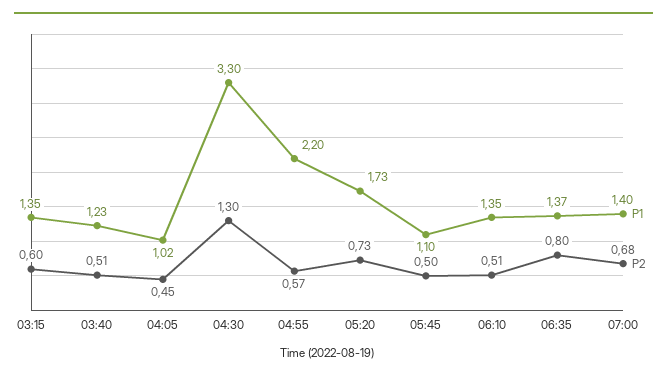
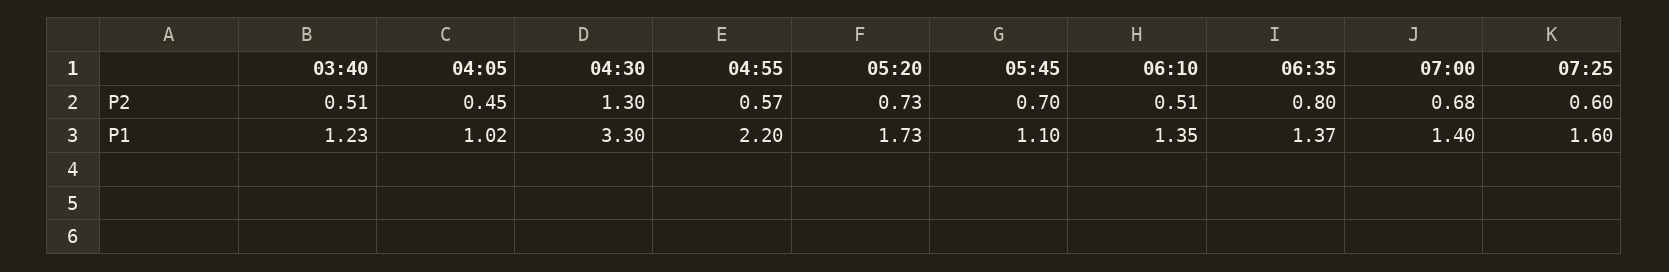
P1, 03:15: 1.35 -> none
P2, 03:15: 0.6 -> none
P2, 05:45: 0.5 -> 0.7
P2, 07:25: none -> 0.6
P1, 07:25: none -> 1.6

